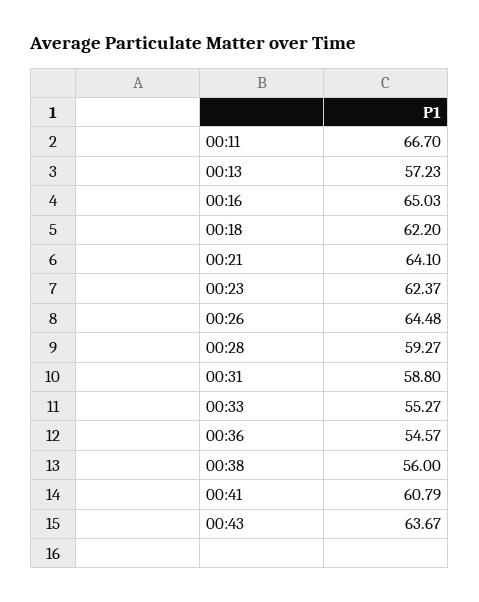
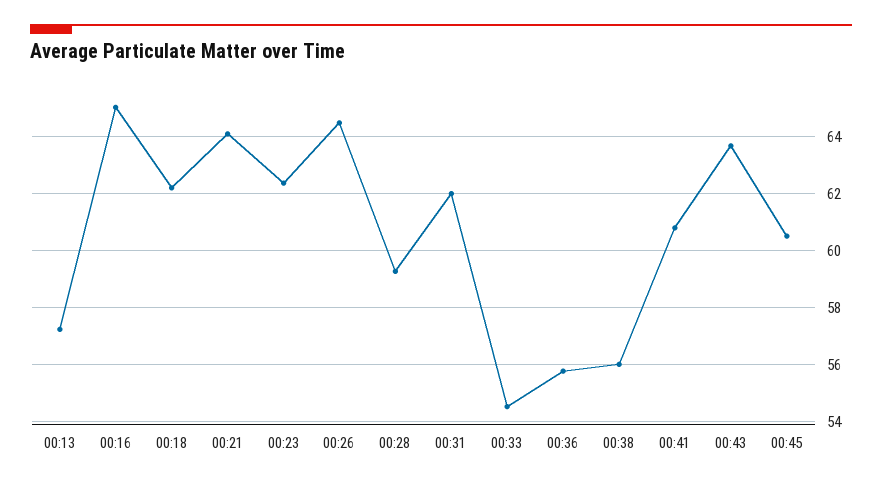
00:11: 66.7 -> none
00:31: 58.8 -> 62
00:33: 55.27 -> 54.5
00:36: 54.57 -> 55.75
00:45: none -> 60.5

